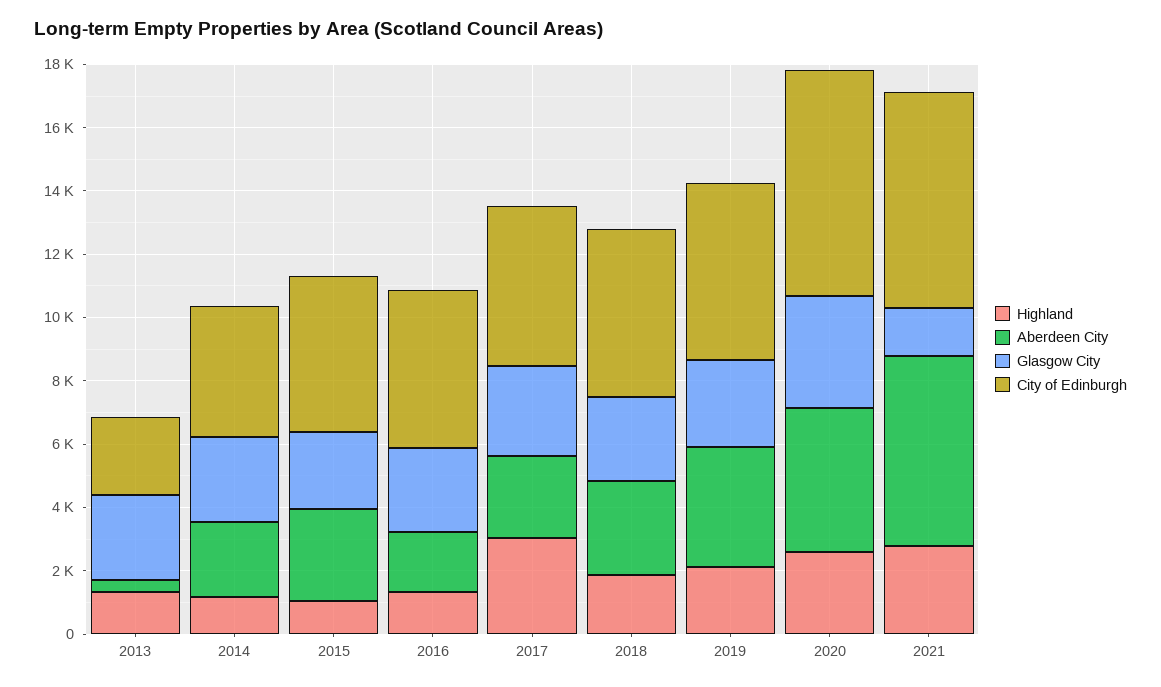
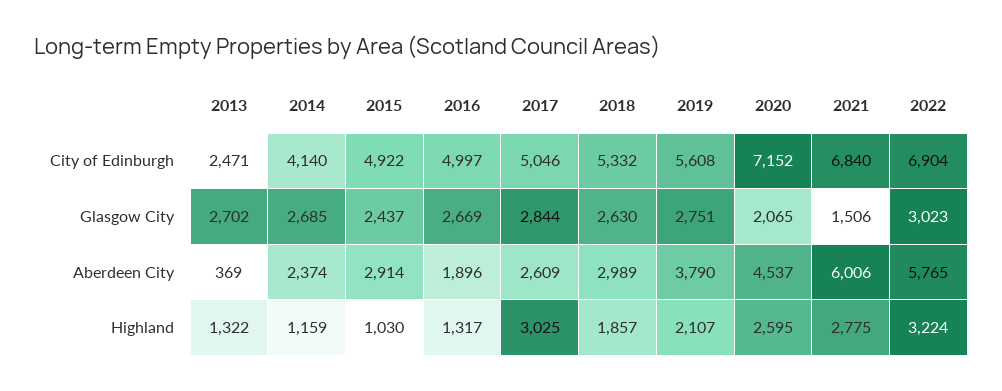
Glasgow City, 2020: 3500 -> 2065
City of Edinburgh, 2022: none -> 6904
Glasgow City, 2022: none -> 3023
Aberdeen City, 2022: none -> 5765
Highland, 2022: none -> 3224

